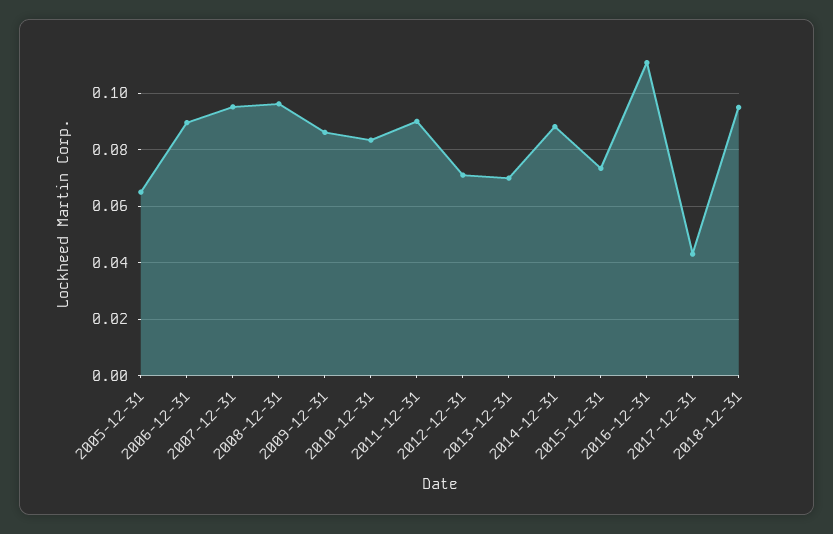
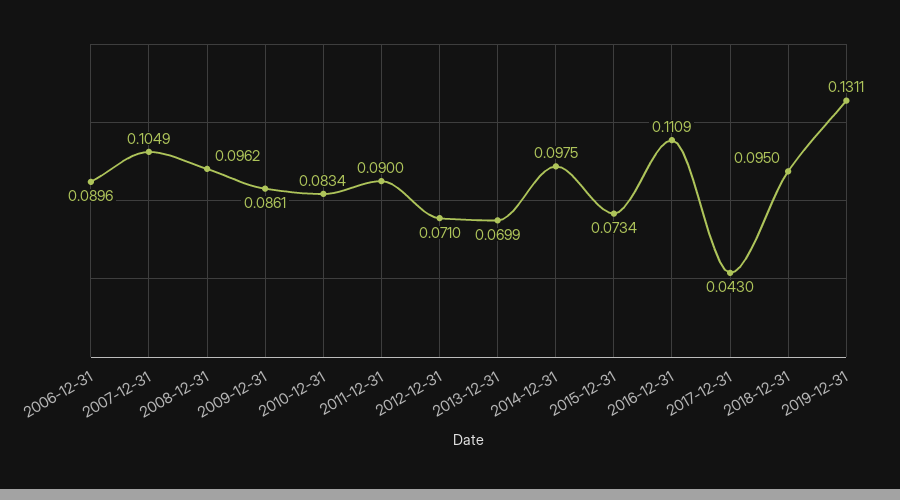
2005-12-31: 0.065 -> none
2007-12-31: 0.095 -> 0.1049
2014-12-31: 0.0875 -> 0.0975
2019-12-31: none -> 0.1311

